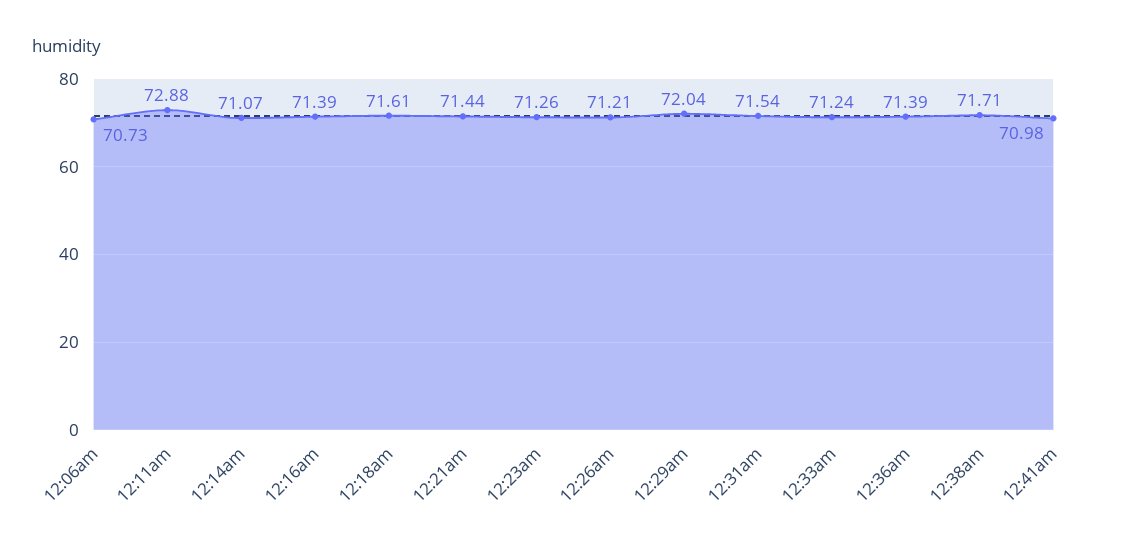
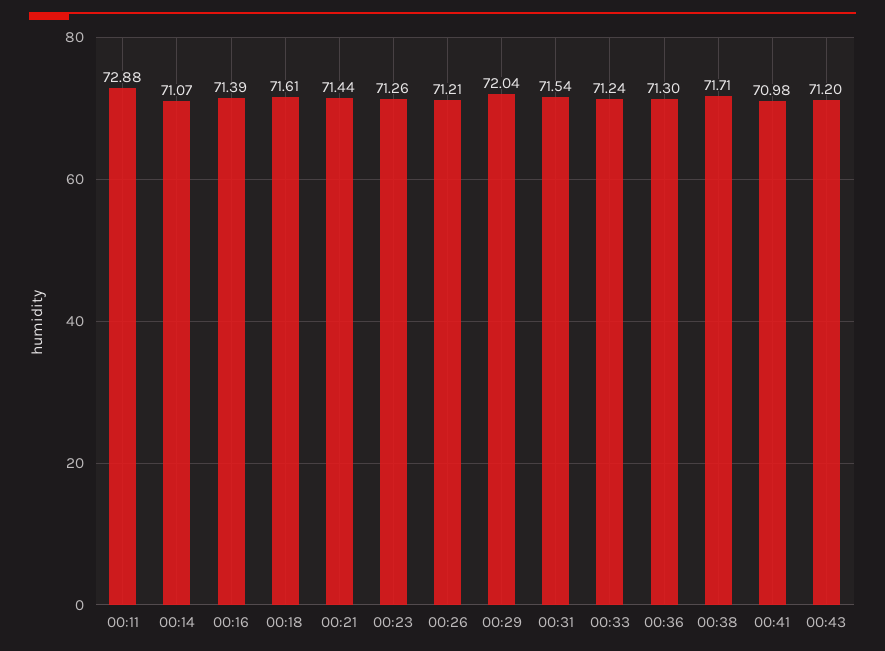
12:06am: 70.73 -> none
12:36am: 71.39 -> 71.3
00:43: none -> 71.2

